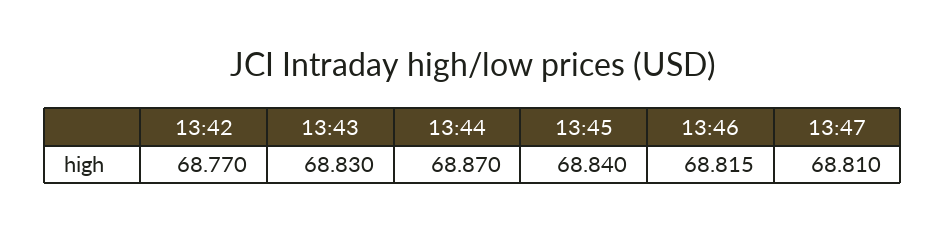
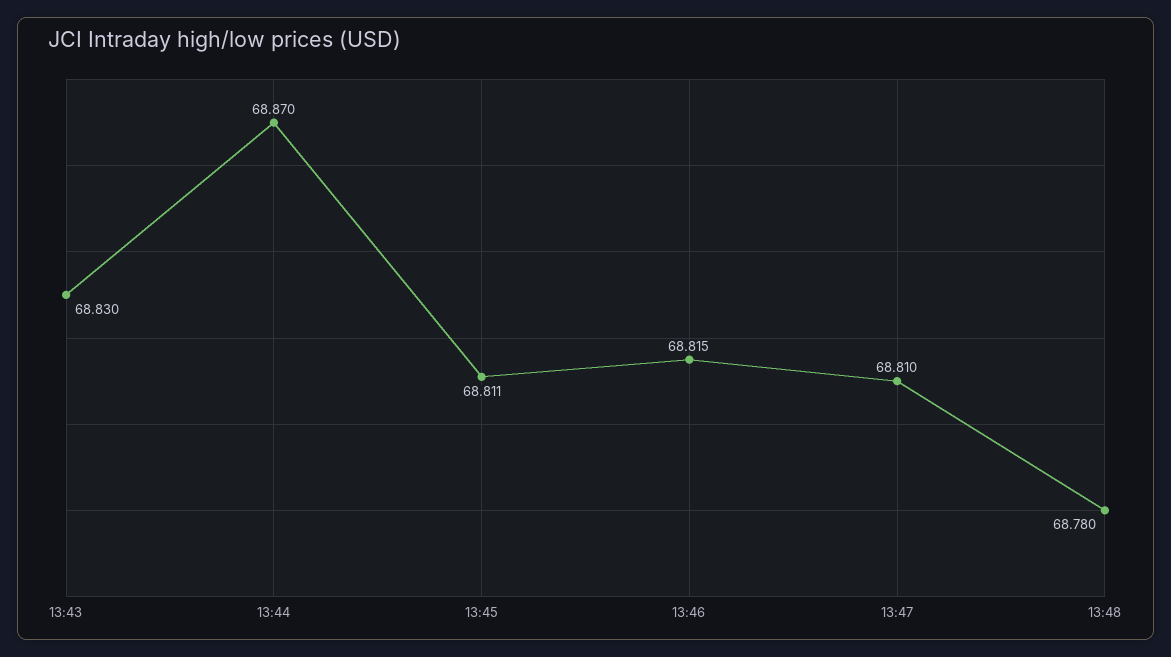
13:42: 68.77 -> none
13:45: 68.84 -> 68.811
13:48: none -> 68.78

